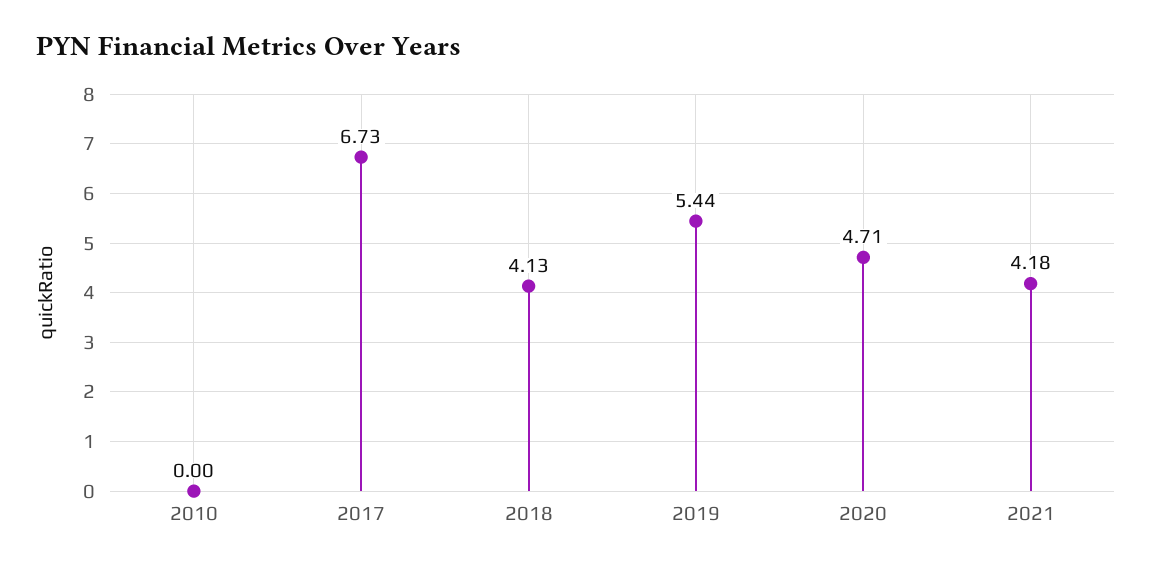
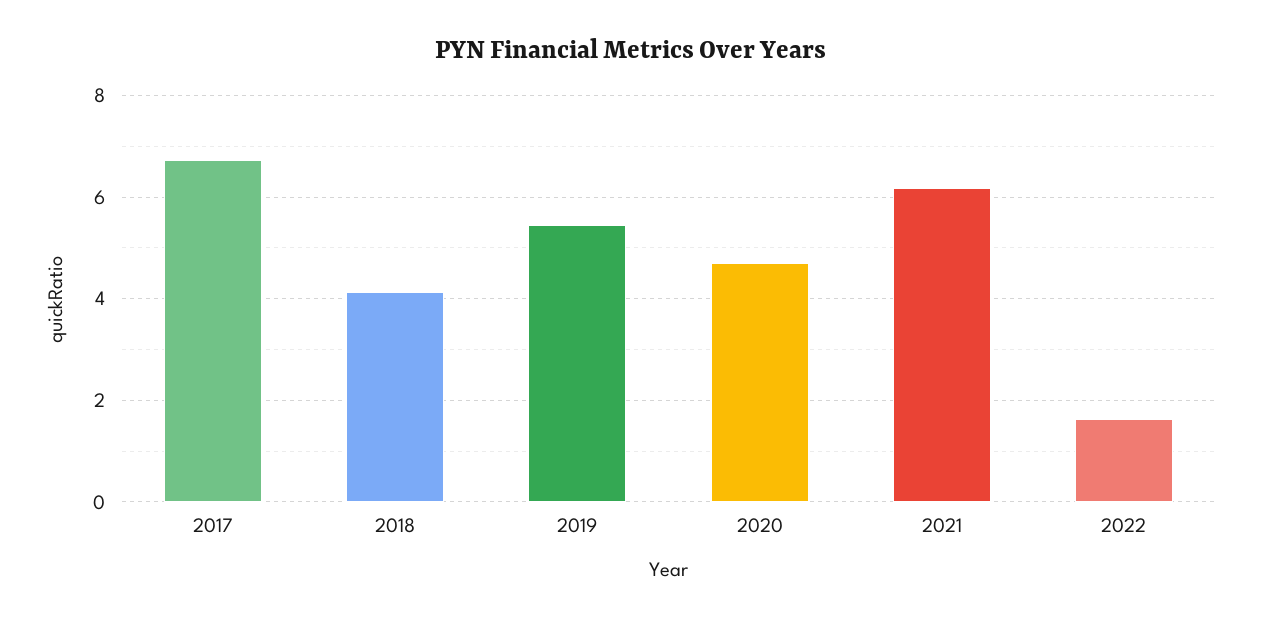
2010: 0 -> none
2021: 4.18 -> 6.2
2022: none -> 1.6

